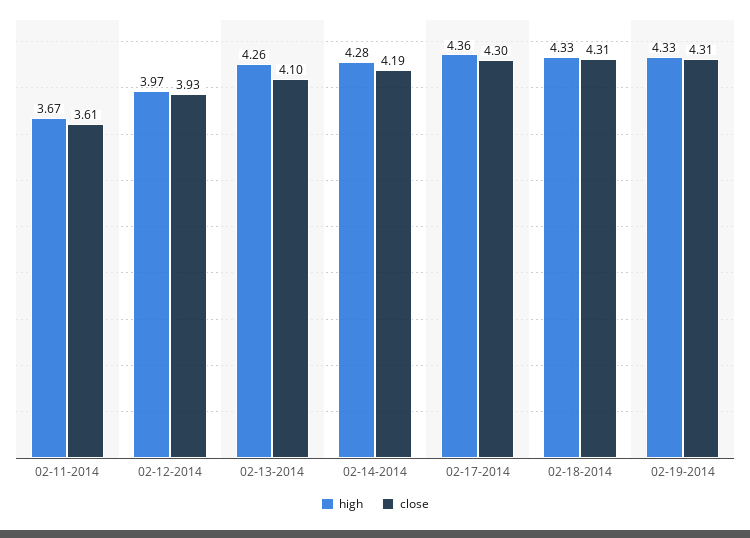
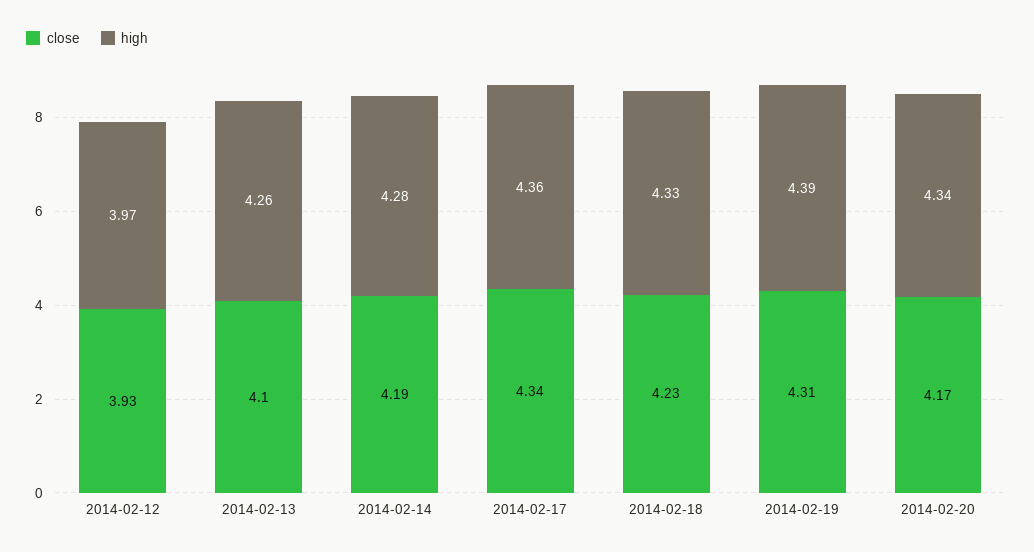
high, 02-11-2014: 3.67 -> none
close, 02-11-2014: 3.61 -> none
close, 02-17-2014: 4.3 -> 4.34
close, 02-18-2014: 4.31 -> 4.23
high, 02-19-2014: 4.33 -> 4.39
close, 2014-02-20: none -> 4.17
high, 2014-02-20: none -> 4.34

